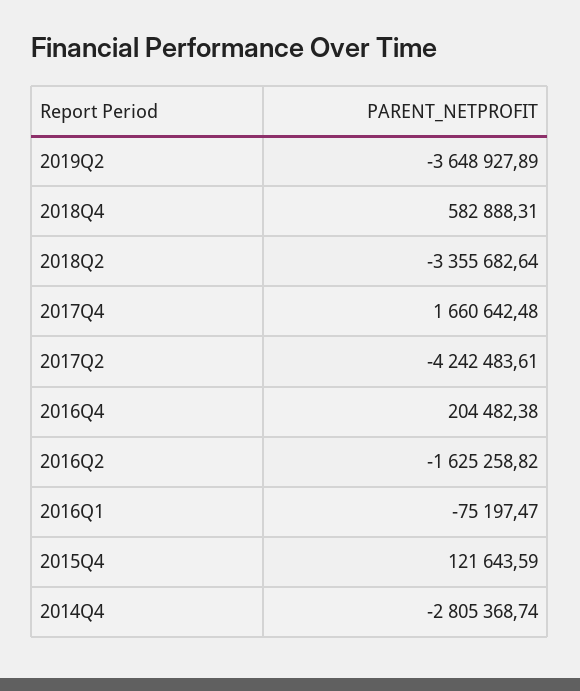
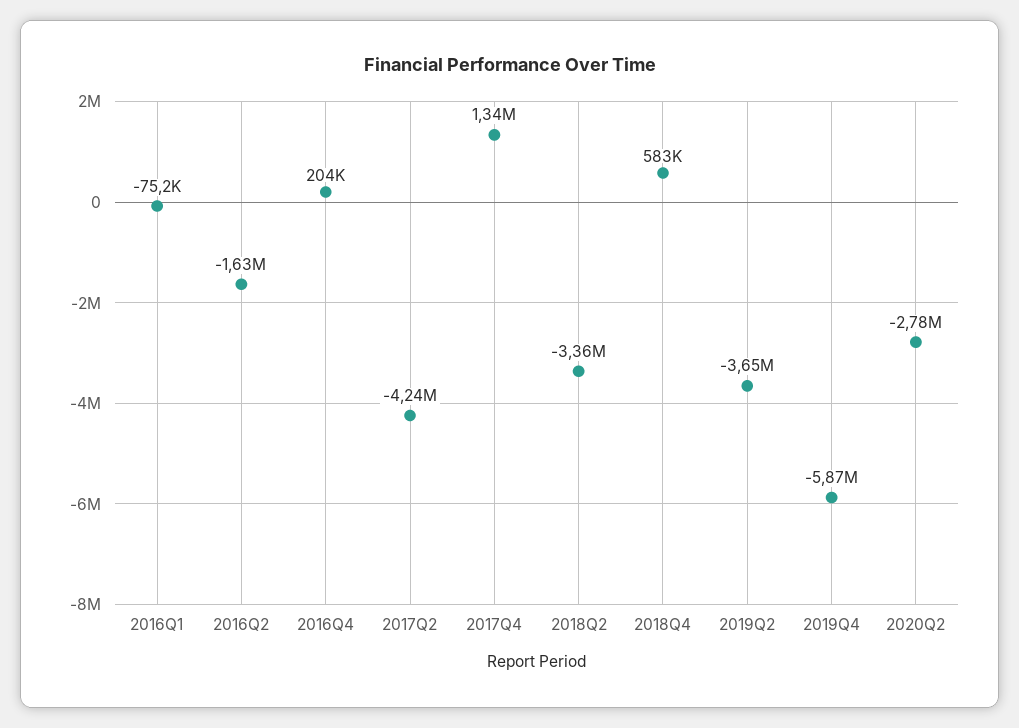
2017Q4: 1660642.48 -> 1340000
2015Q4: 121643.59 -> none
2014Q4: -2805368.74 -> none
2019Q4: none -> -5870000
2020Q2: none -> -2780000

